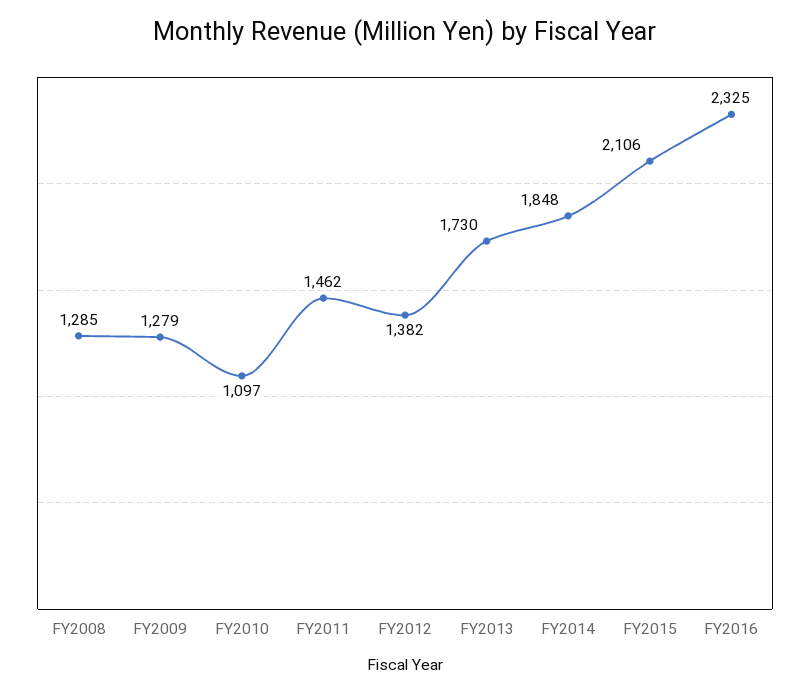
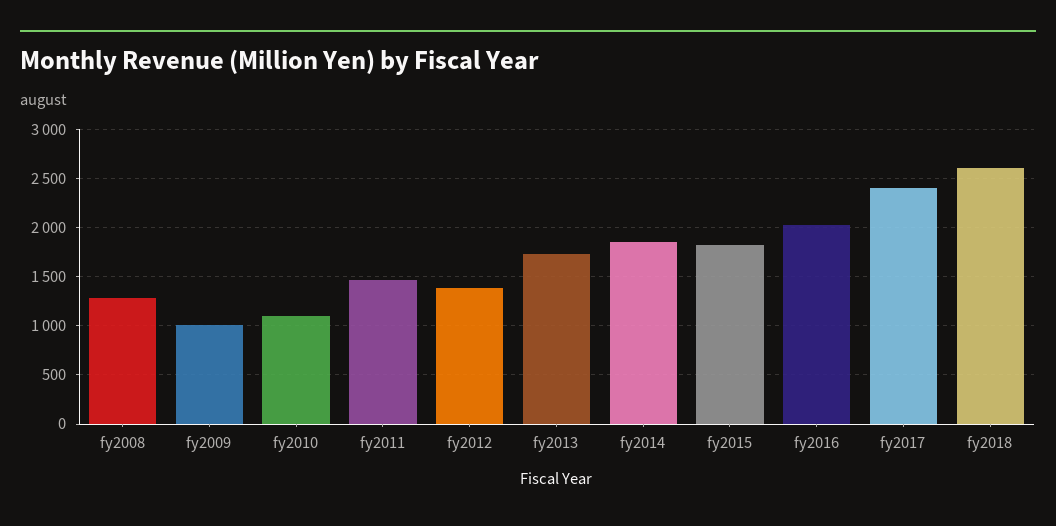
FY2009: 1279 -> 1000
FY2015: 2106 -> 1800
FY2016: 2325 -> 2000
fy2017: none -> 2400
fy2018: none -> 2600

